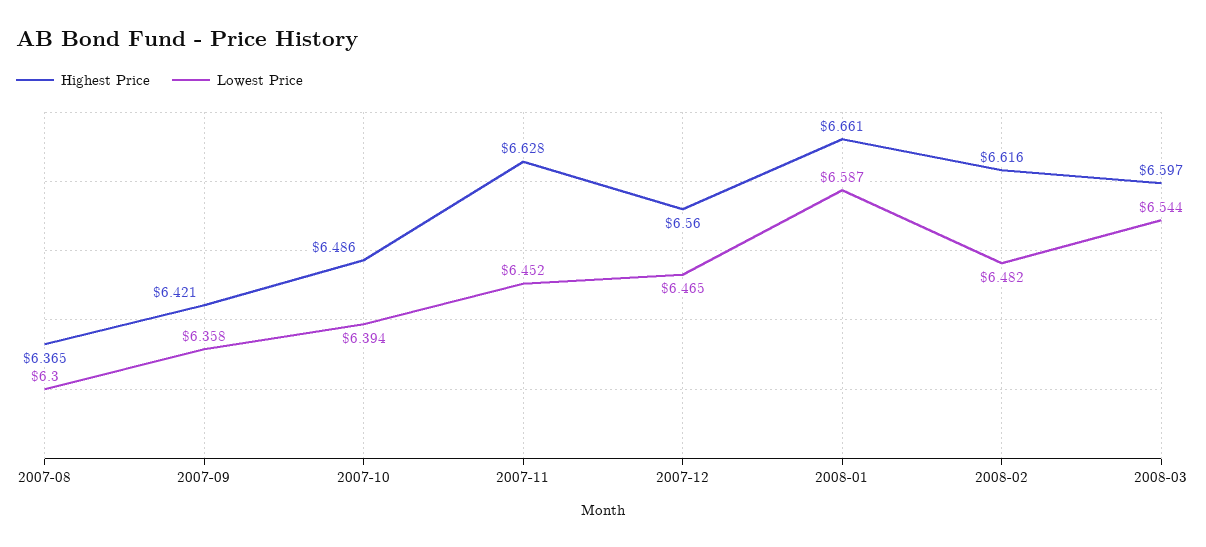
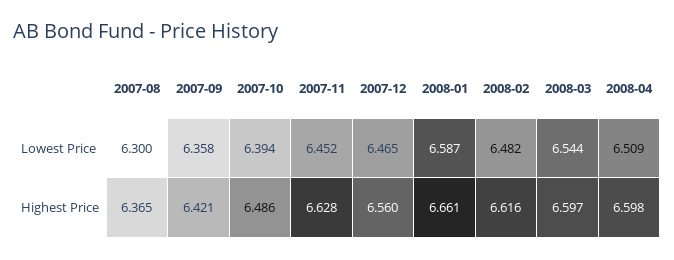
Lowest Price, 2008-04: none -> 6.509
Highest Price, 2008-04: none -> 6.598

